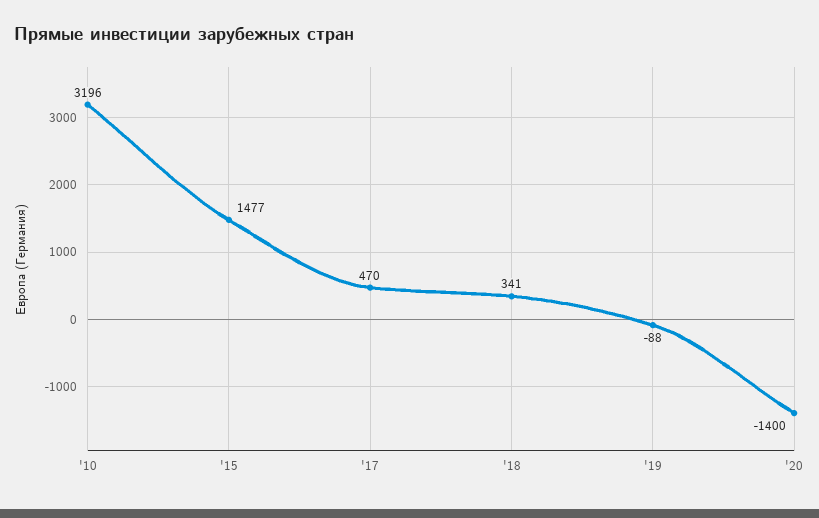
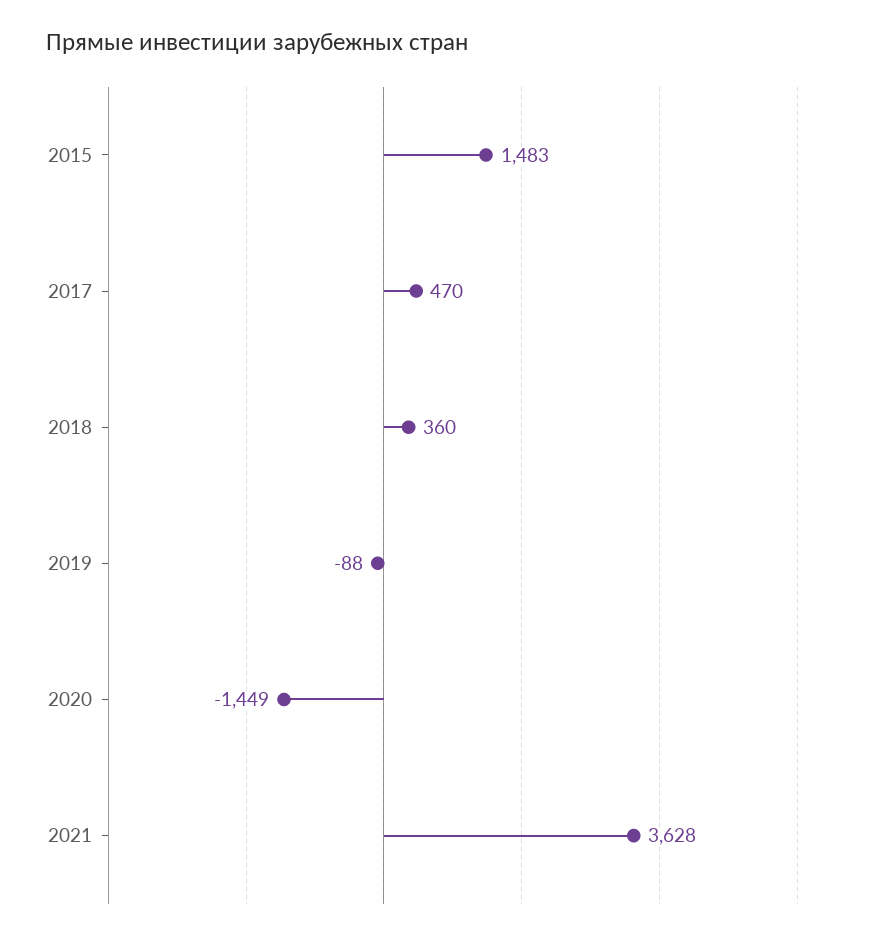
'10: 3196 -> none
'15: 1477 -> 1483
'18: 341 -> 360
'20: -1400 -> -1449
2021: none -> 3628

